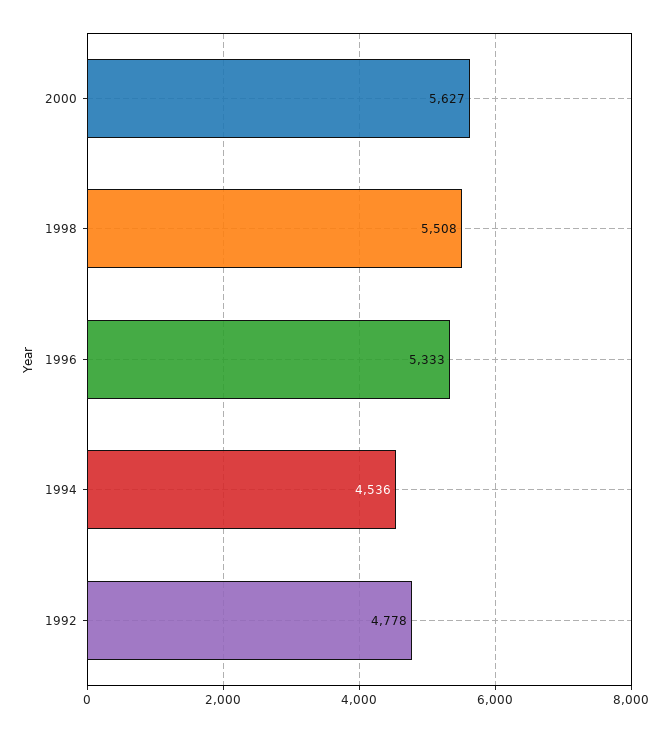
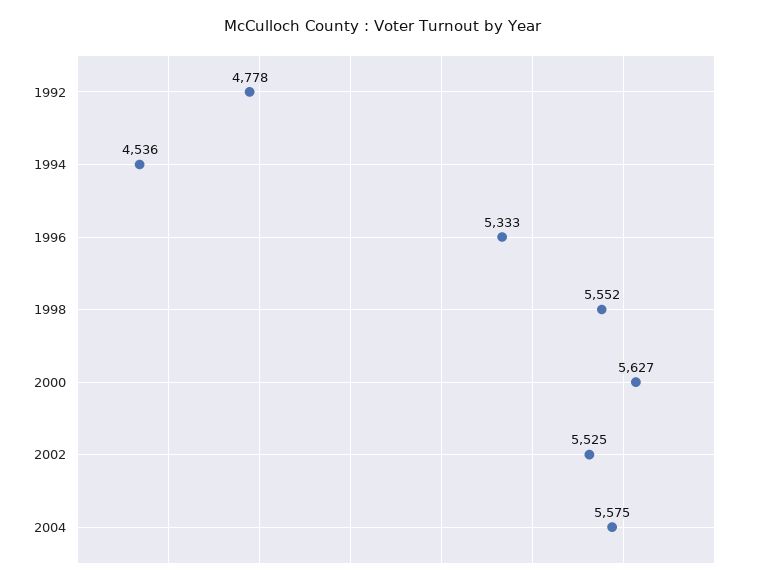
1998: 5508 -> 5552
2002: none -> 5525
2004: none -> 5575

